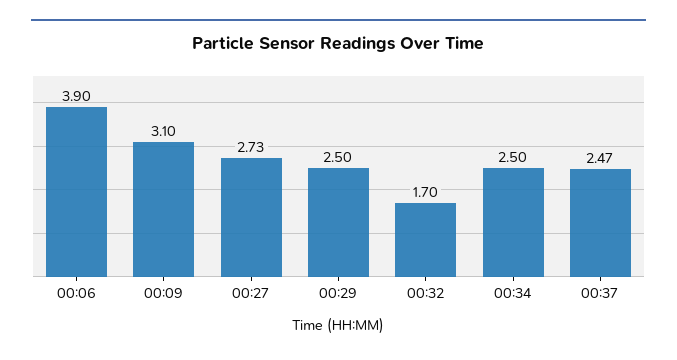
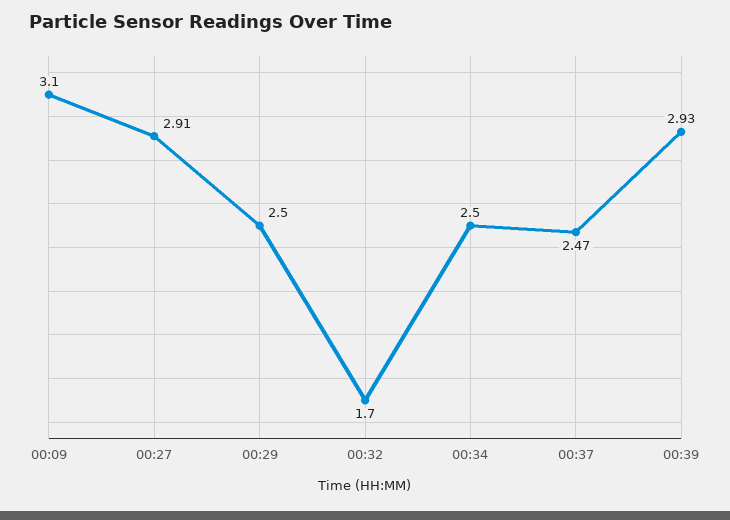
00:06: 3.9 -> none
00:27: 2.73 -> 2.91
00:39: none -> 2.93

